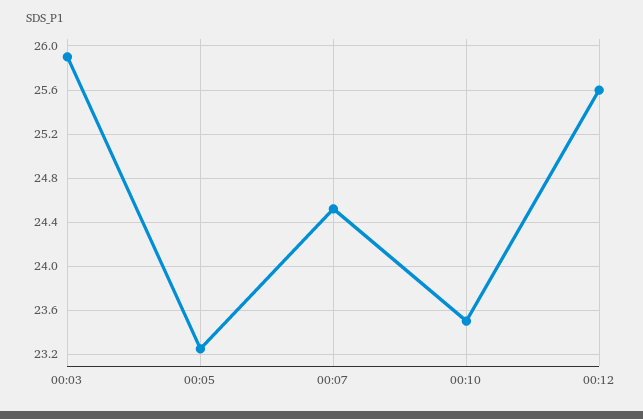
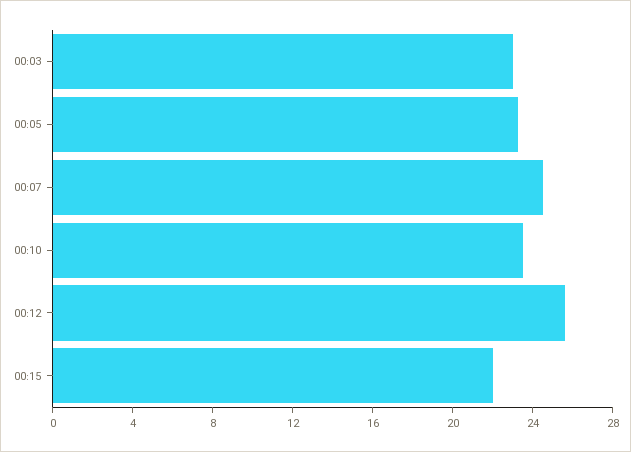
00:03: 25.9 -> 23
00:15: none -> 22

